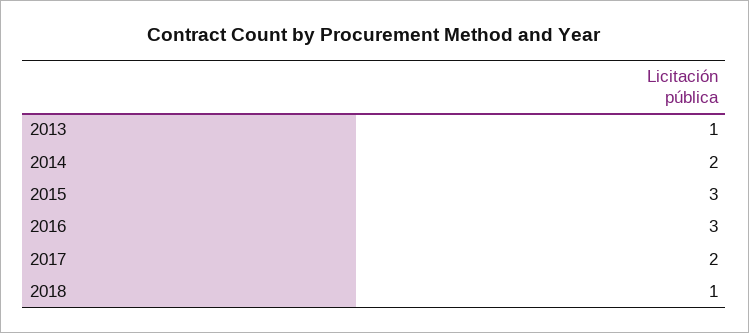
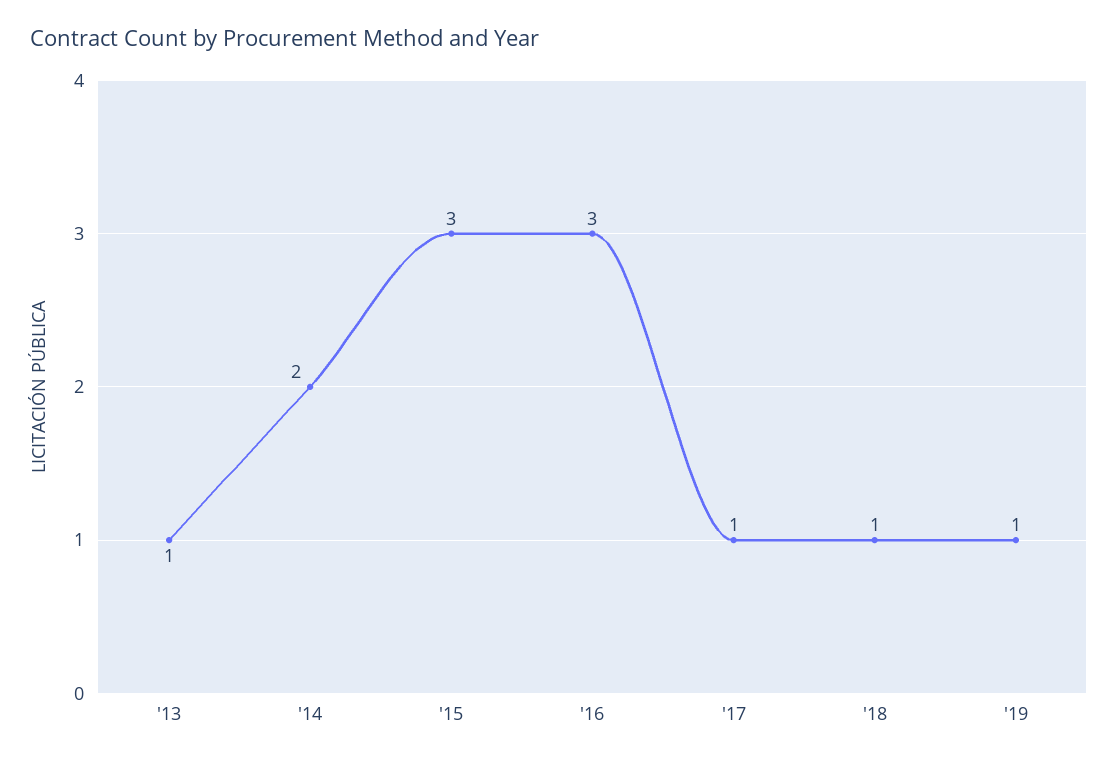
2017: 2 -> 1
'19: none -> 1

